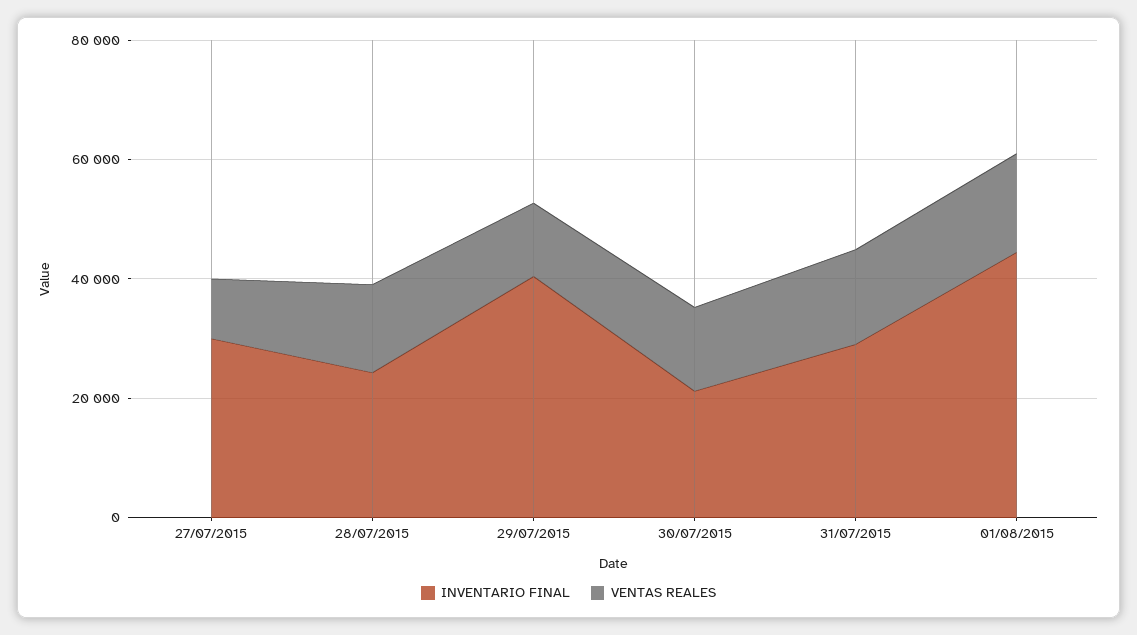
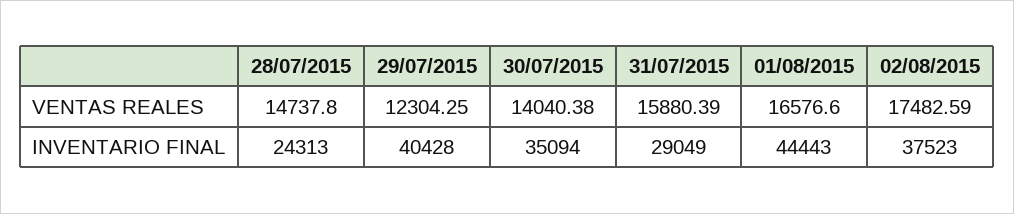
INVENTARIO FINAL, 27/07/2015: 30000 -> none
VENTAS REALES, 27/07/2015: 10000 -> none
INVENTARIO FINAL, 30/07/2015: 20000 -> 35094
VENTAS REALES, 02/08/2015: none -> 17482.59
INVENTARIO FINAL, 02/08/2015: none -> 37523

